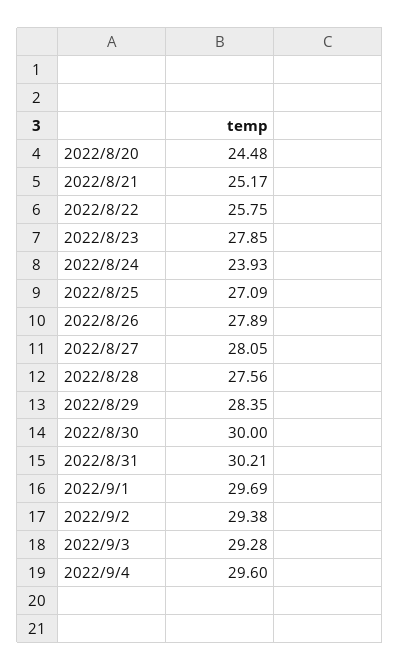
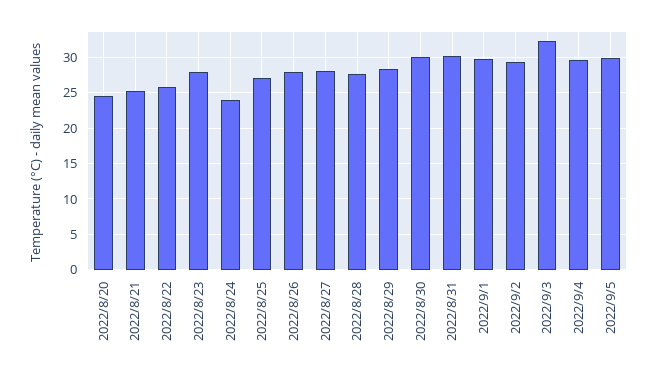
2022/9/3: 29.28 -> 32
2022/9/5: none -> 30

